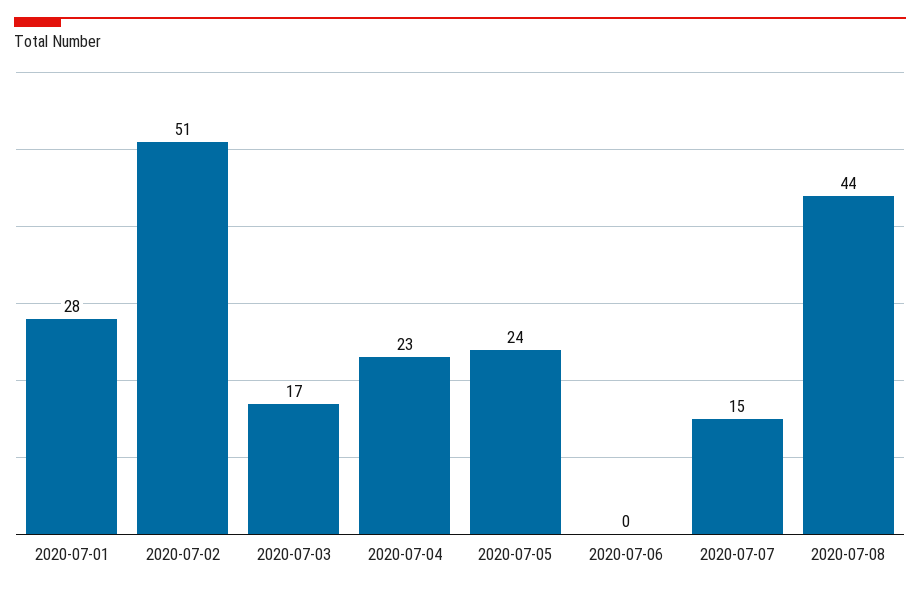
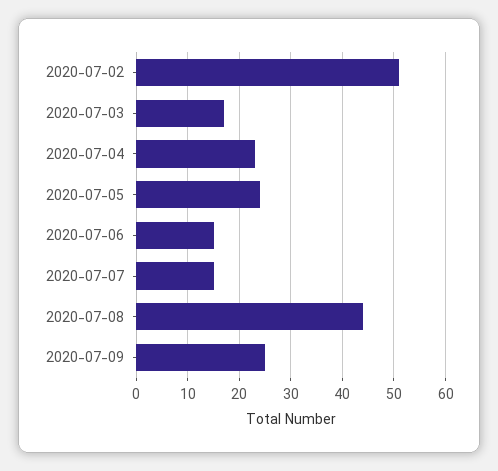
2020-07-01: 28 -> none
2020-07-06: 0 -> 15
2020-07-09: none -> 25

